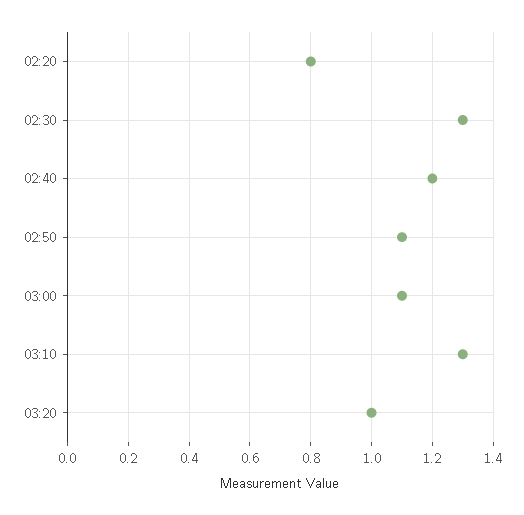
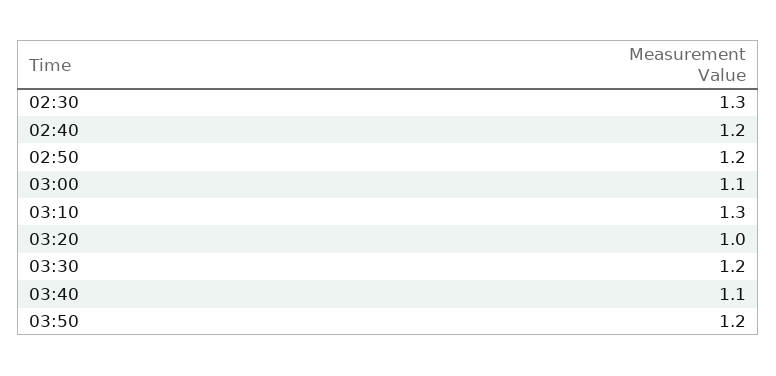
02:20: 0.8 -> none
02:50: 1.1 -> 1.2
03:30: none -> 1.2
03:40: none -> 1.1
03:50: none -> 1.2

